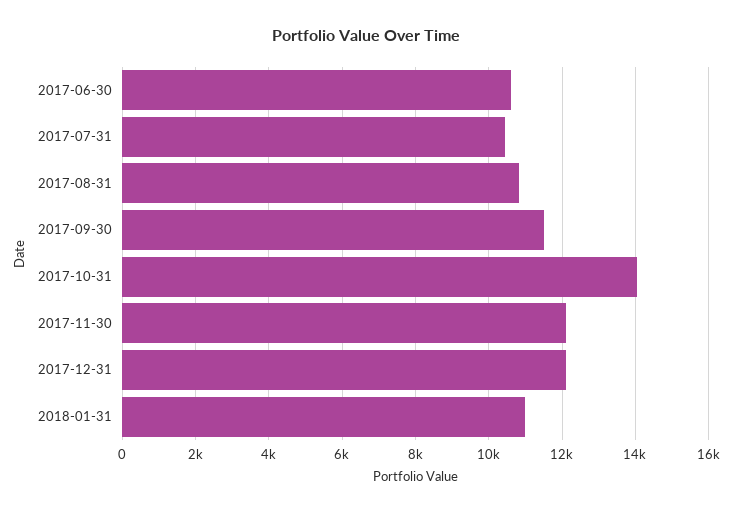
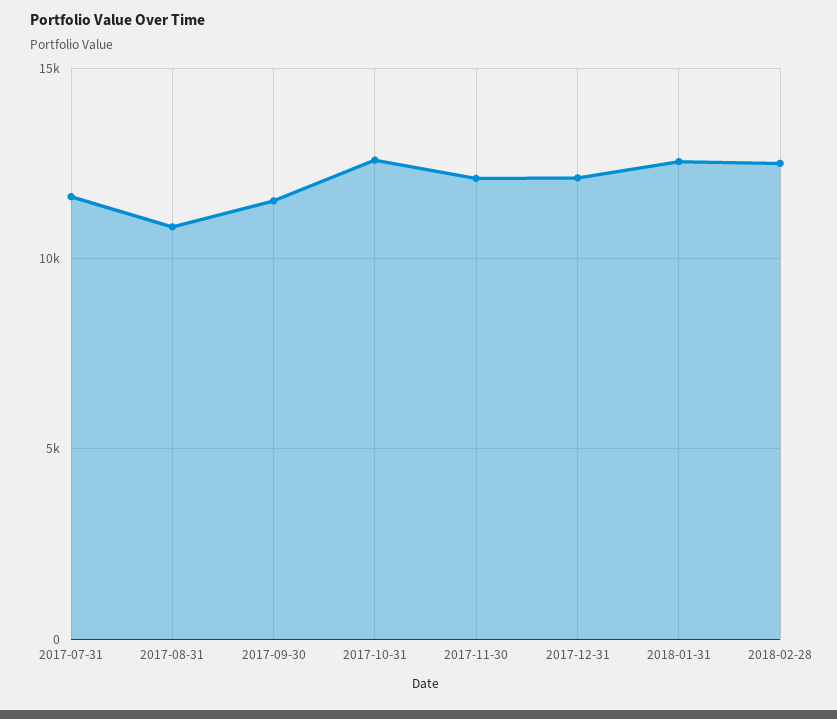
2017-06-30: 10600 -> none
2017-07-31: 10400 -> 11500
2017-10-31: 14000 -> 12500
2018-01-31: 11000 -> 12500
2018-02-28: none -> 12500

